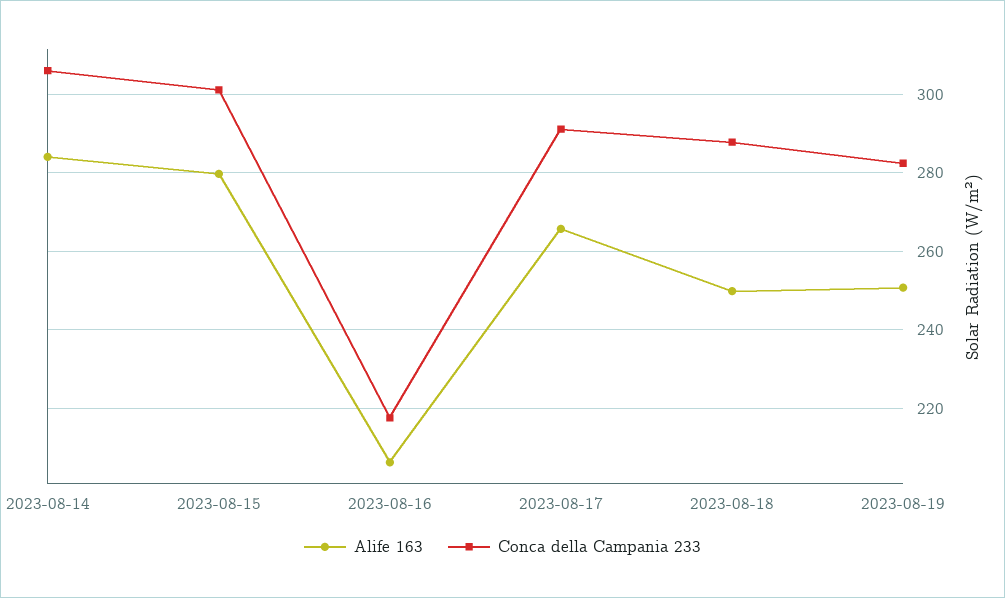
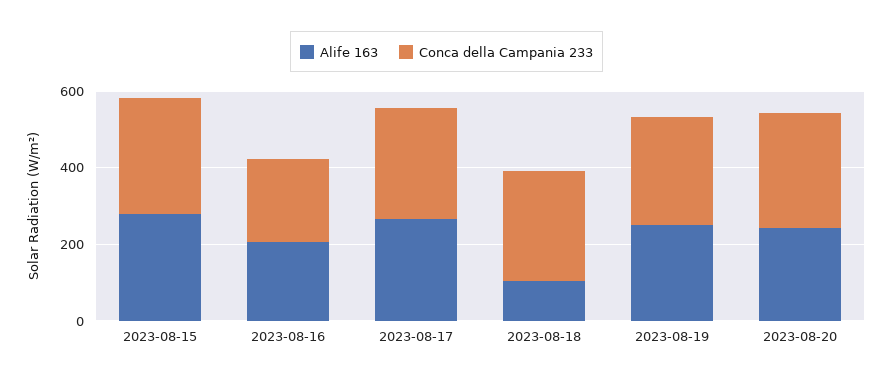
Alife 163, 2023-08-14: 284 -> none
Conca della Campania 233, 2023-08-14: 306 -> none
Alife 163, 2023-08-18: 250 -> 100
Alife 163, 2023-08-20: none -> 250
Conca della Campania 233, 2023-08-20: none -> 300

